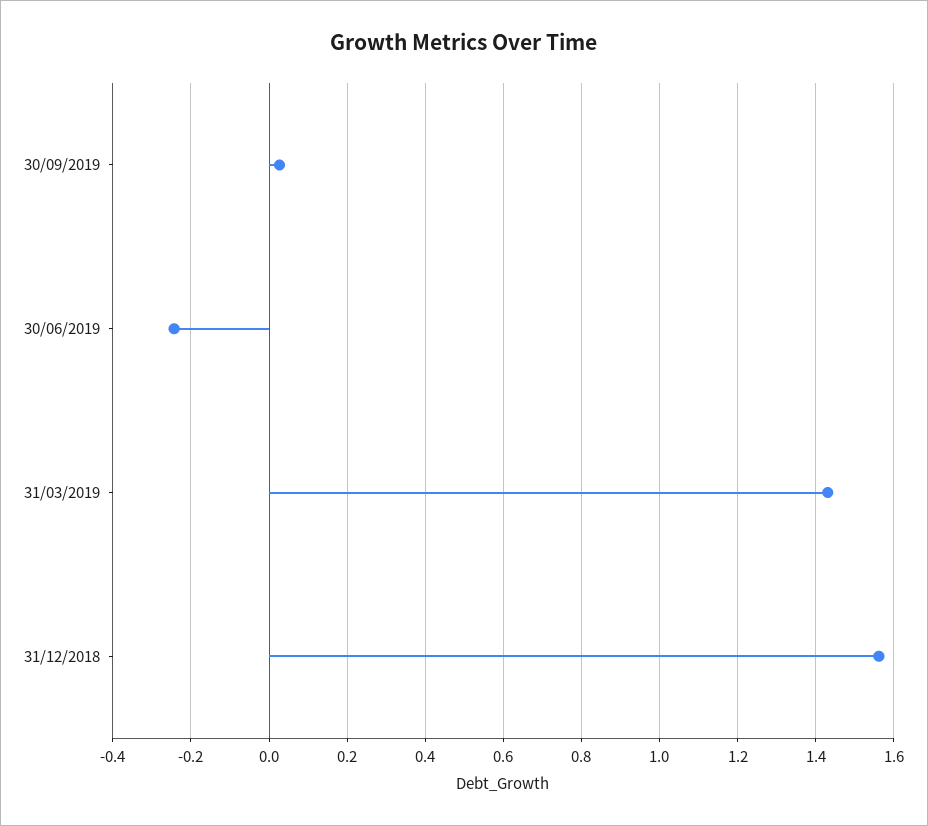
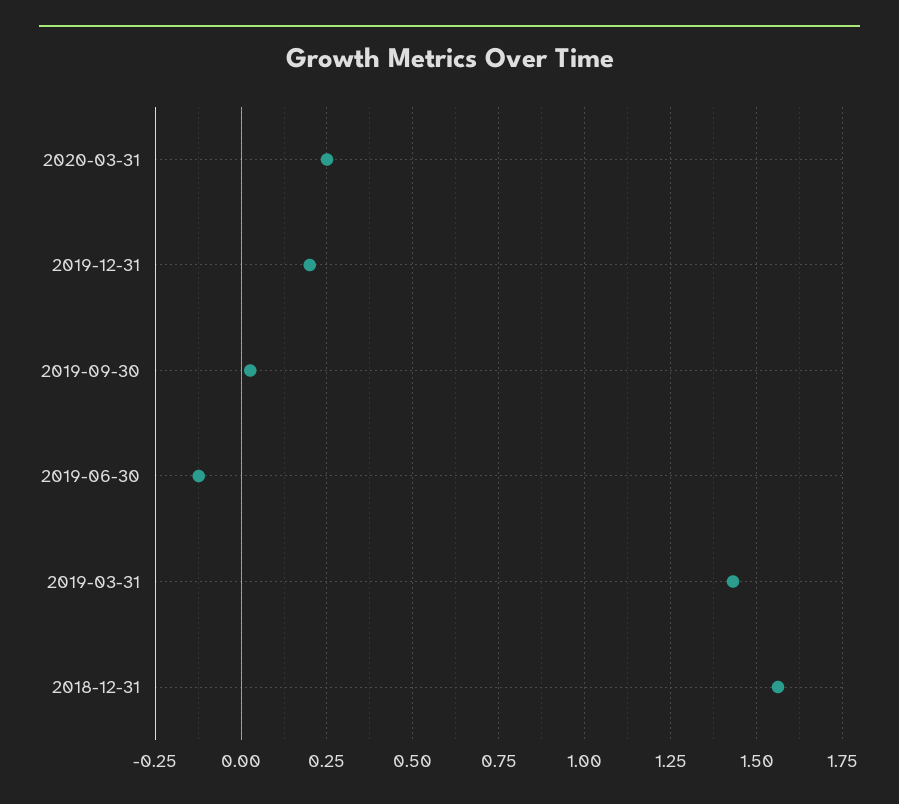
30/06/2019: -0.24 -> -0.125
2020-03-31: none -> 0.25
2019-12-31: none -> 0.2

